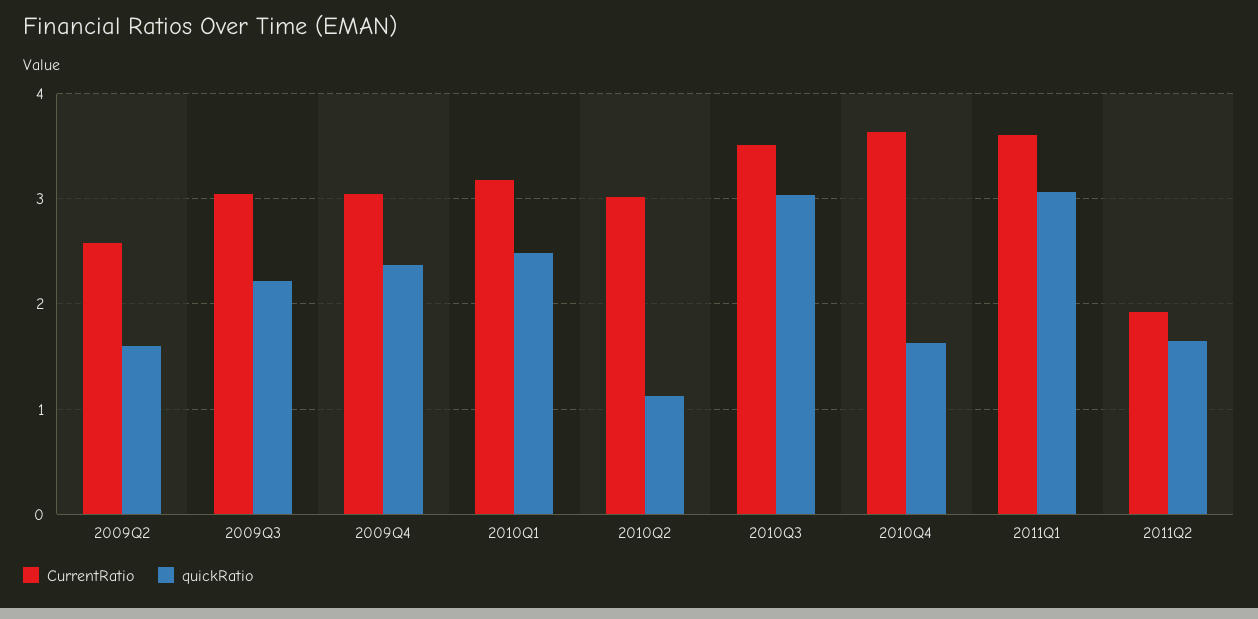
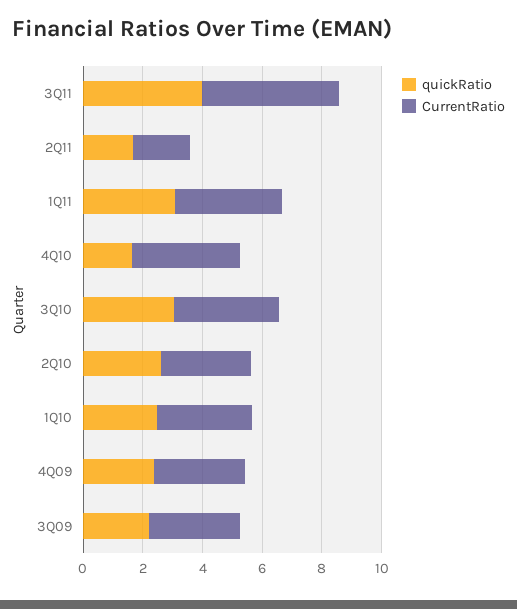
CurrentRatio, 2009Q2: 2.6 -> none
quickRatio, 2009Q2: 1.6 -> none
quickRatio, 2010Q2: 1.1 -> 2.5
quickRatio, 3Q11: none -> 4
CurrentRatio, 3Q11: none -> 4.5

